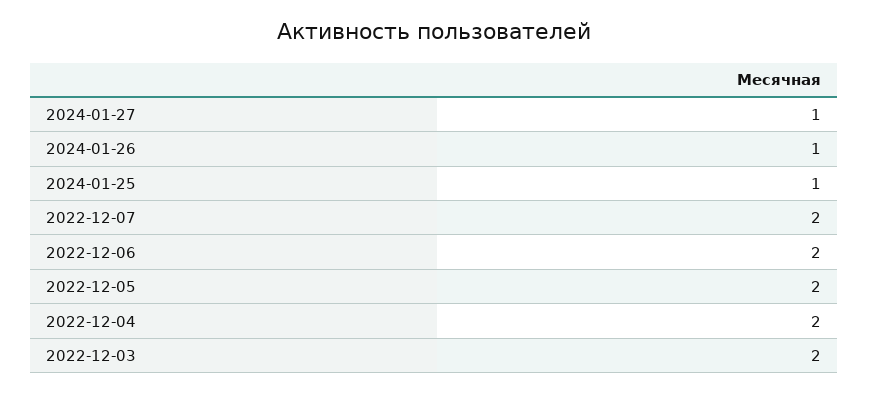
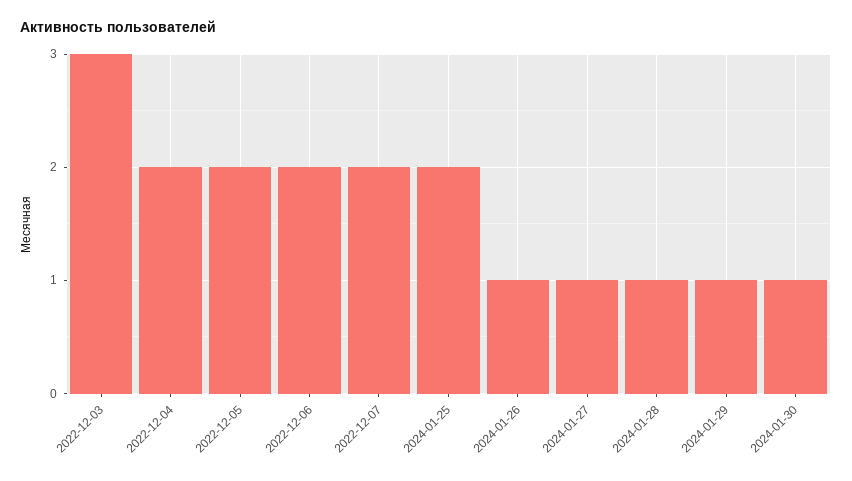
2024-01-25: 1 -> 2
2022-12-03: 2 -> 3
2024-01-28: none -> 1
2024-01-29: none -> 1
2024-01-30: none -> 1

